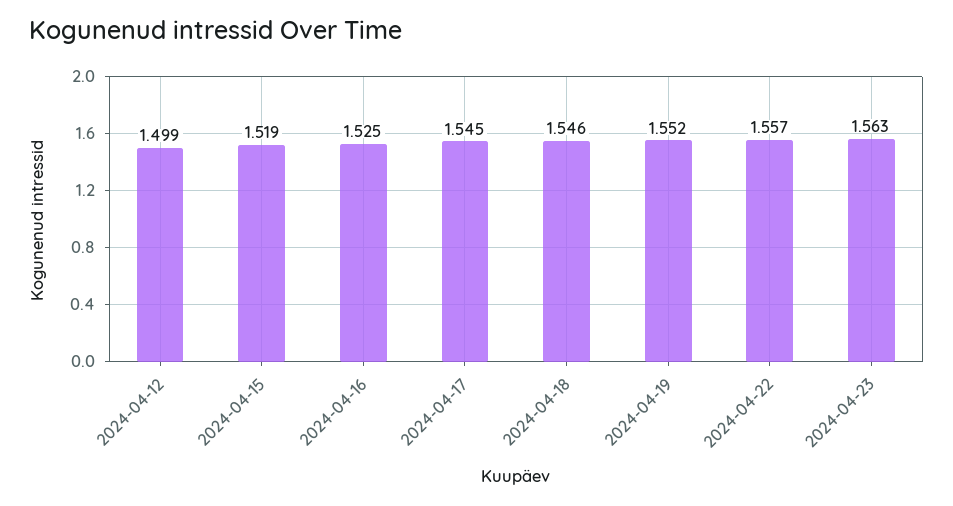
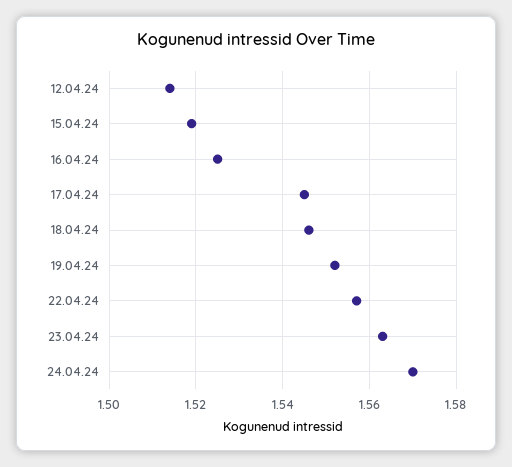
2024-04-12: 1.499 -> 1.515
24.04.24: none -> 1.57

